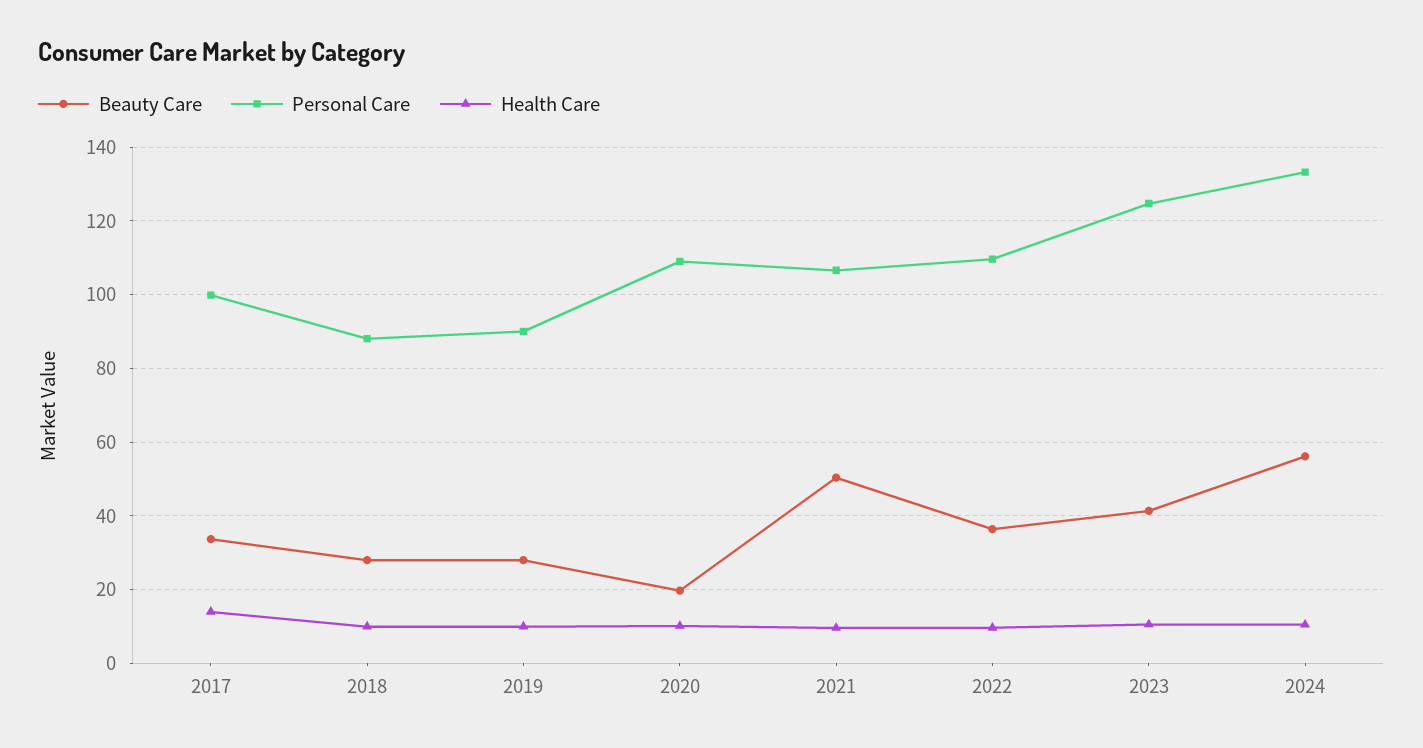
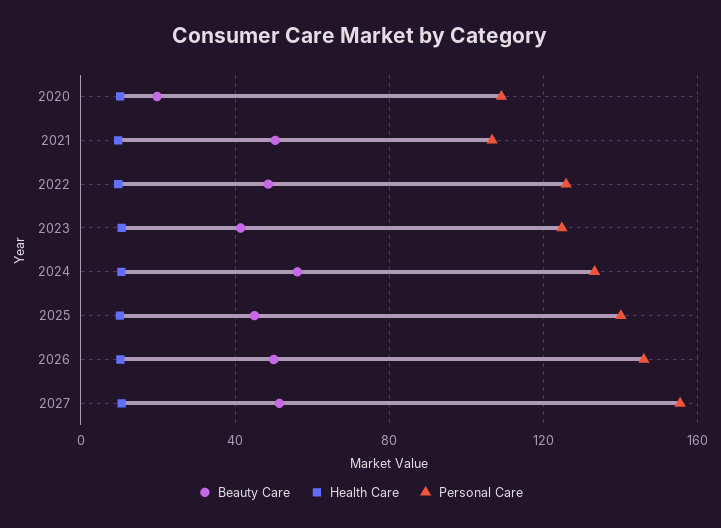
Beauty Care, 2017: 34 -> none
Personal Care, 2017: 100 -> none
Health Care, 2017: 14 -> none
Beauty Care, 2018: 28 -> none
Personal Care, 2018: 88 -> none
Health Care, 2018: 10 -> none
Beauty Care, 2019: 28 -> none
Personal Care, 2019: 90 -> none
Health Care, 2019: 10 -> none
Beauty Care, 2022: 36 -> 50
Personal Care, 2022: 110 -> 125
Beauty Care, 2025: none -> 45
Health Care, 2025: none -> 10
Personal Care, 2025: none -> 140
Beauty Care, 2026: none -> 50
Health Care, 2026: none -> 10
Personal Care, 2026: none -> 145
Beauty Care, 2027: none -> 50
Health Care, 2027: none -> 10
Personal Care, 2027: none -> 155

